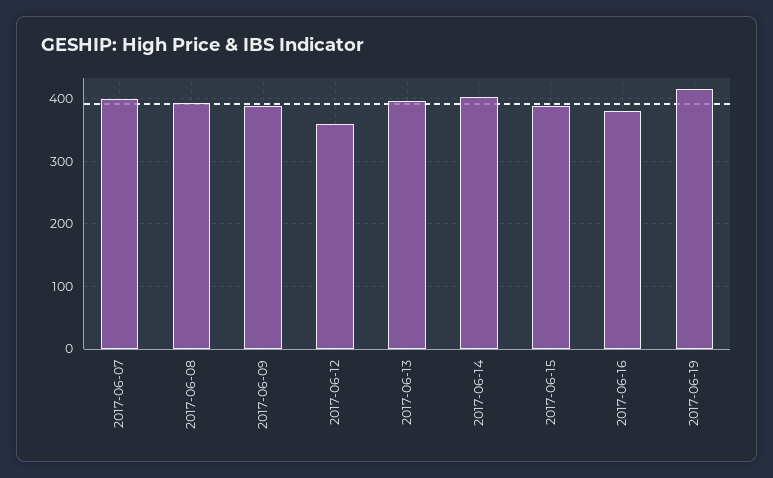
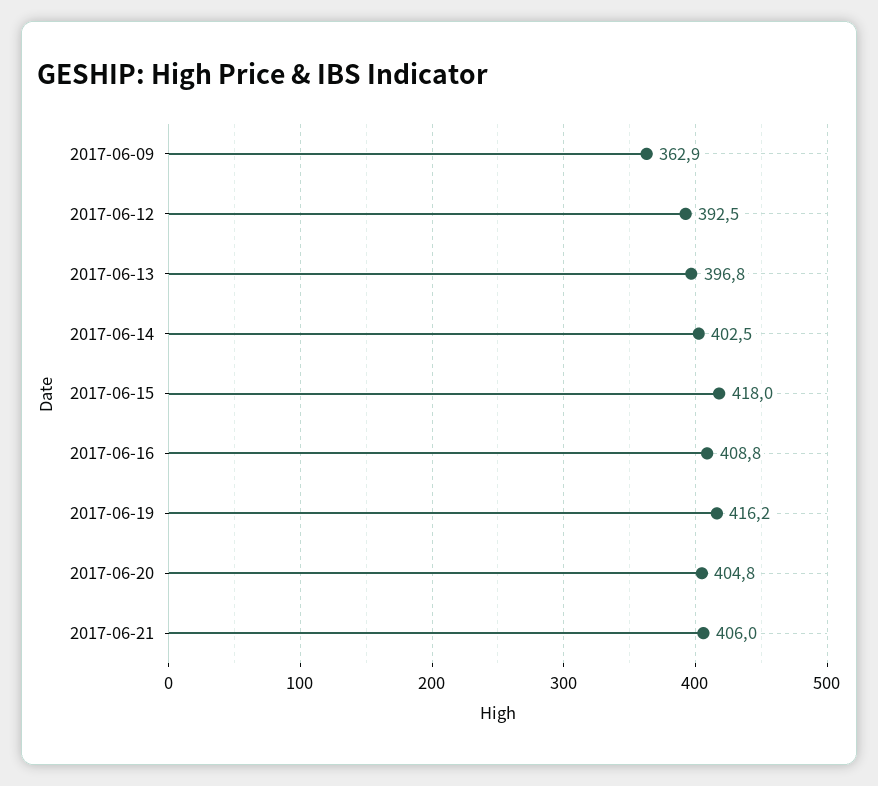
2017-06-07: 400 -> none
2017-06-08: 390 -> none
2017-06-09: 390 -> 362.9
2017-06-12: 360 -> 392.5
2017-06-15: 390 -> 418
2017-06-16: 380 -> 408.8
2017-06-20: none -> 404.8
2017-06-21: none -> 406

